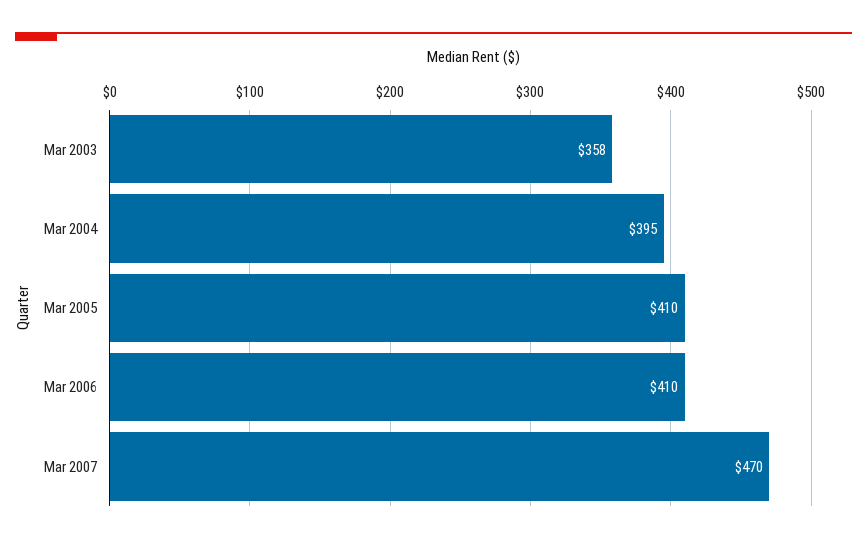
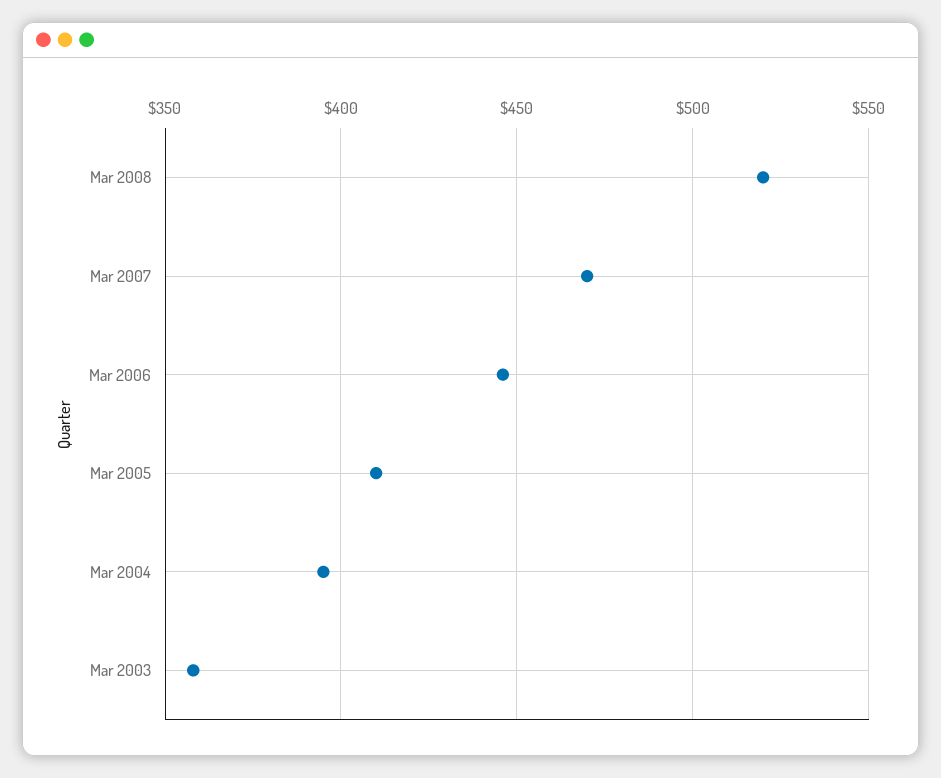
Mar 2006: 410 -> 445
Mar 2008: none -> 520

